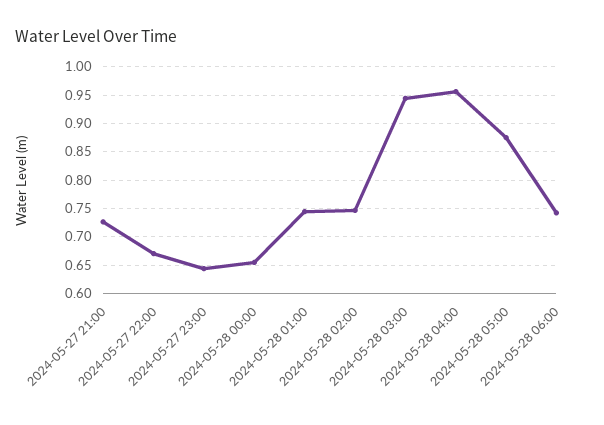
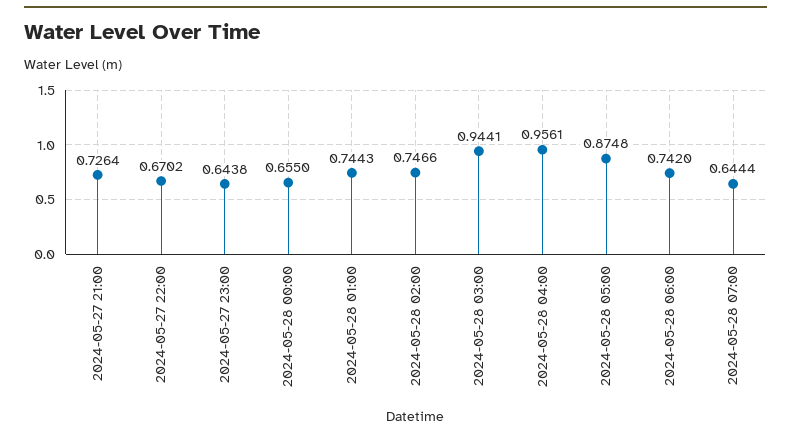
2024-05-28 07:00: none -> 0.6444

